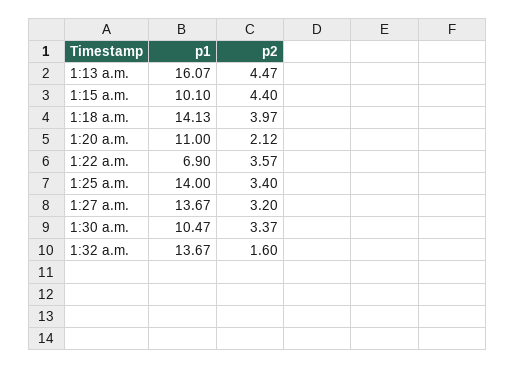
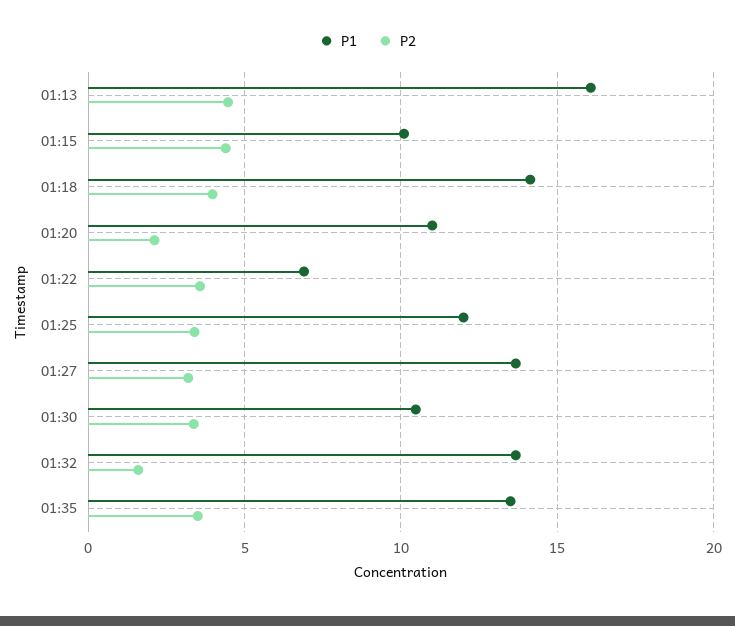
p1, 1:25 a.m.: 14 -> 12
p1, 01:35: none -> 13.5
p2, 01:35: none -> 3.5

